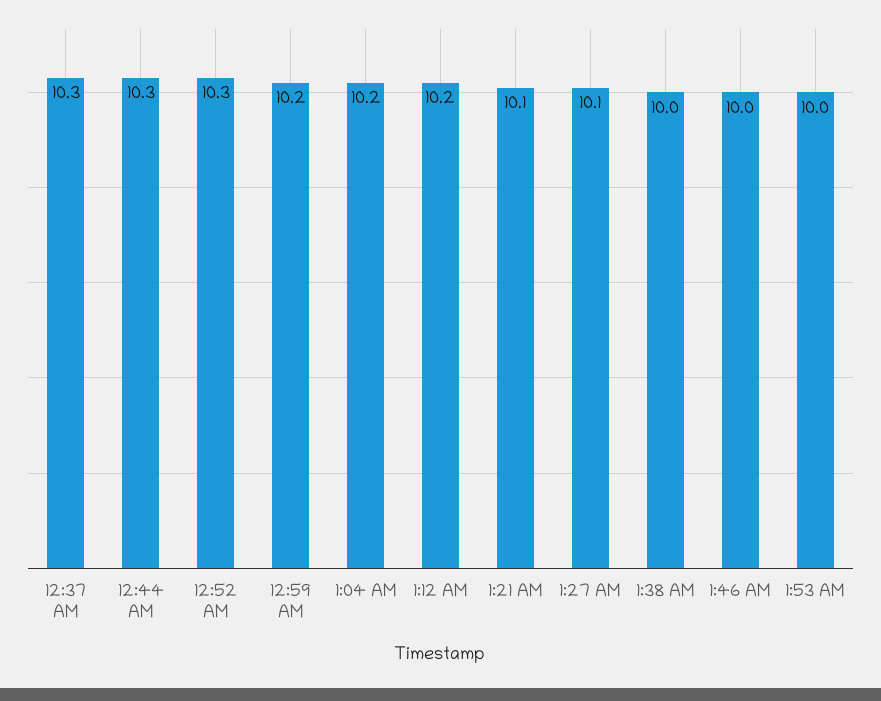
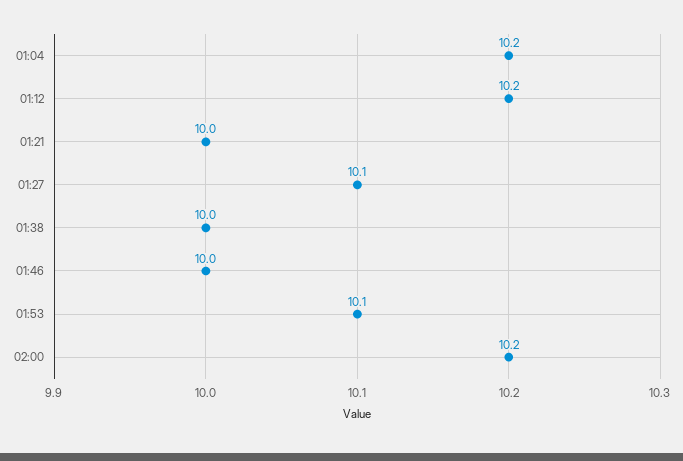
12:37 AM: 10.3 -> none
12:44 AM: 10.3 -> none
12:52 AM: 10.3 -> none
12:59 AM: 10.2 -> none
1:21 AM: 10.1 -> 10
1:53 AM: 10 -> 10.1
02:00: none -> 10.2

